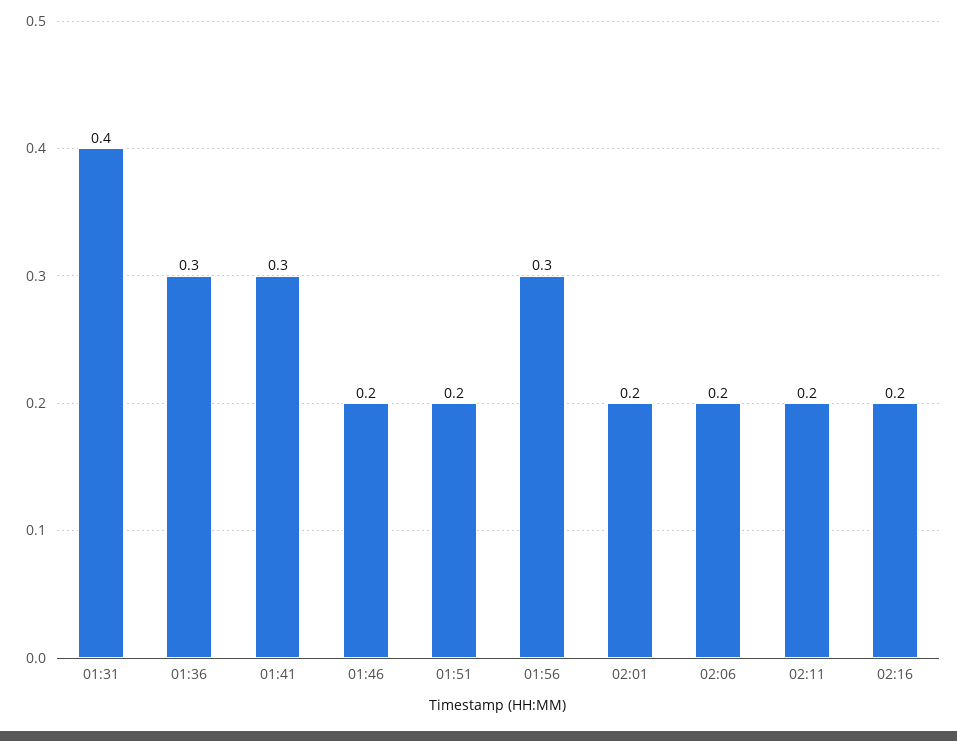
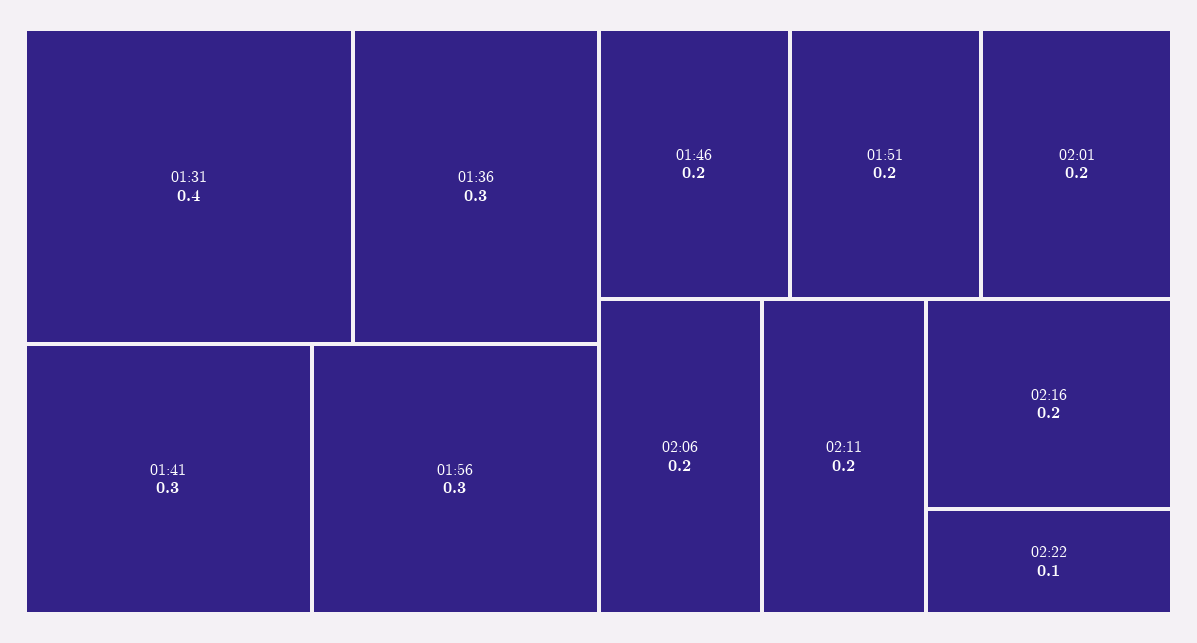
02:22: none -> 0.1

